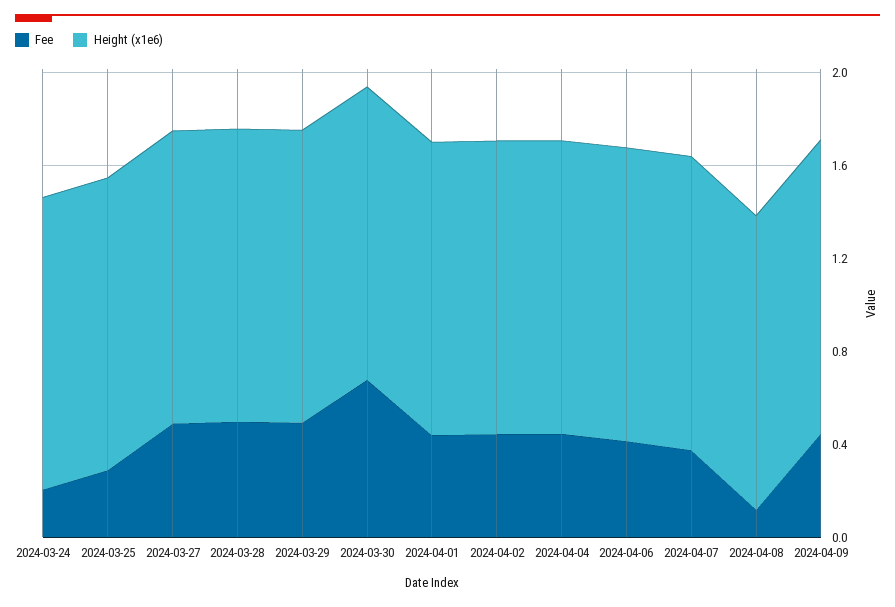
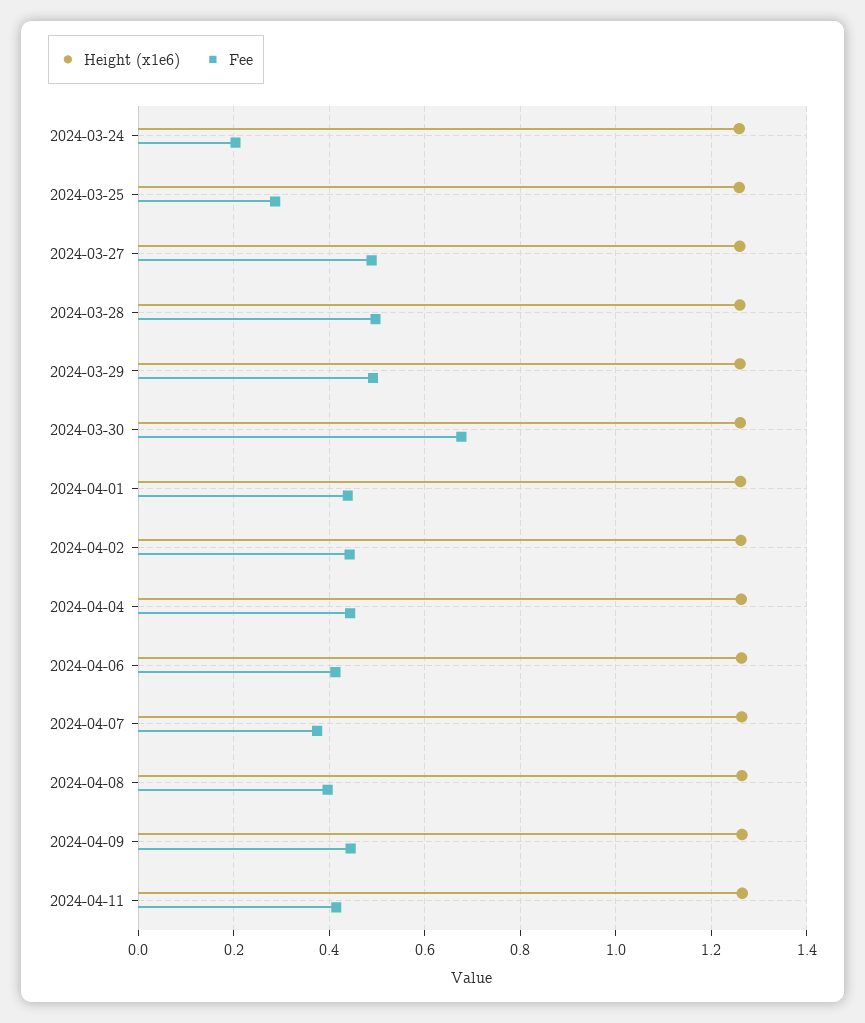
Fee, 2024-04-08: 0.1 -> 0.4
Height (x1e6), 2024-04-11: none -> 1.26
Fee, 2024-04-11: none -> 0.42

